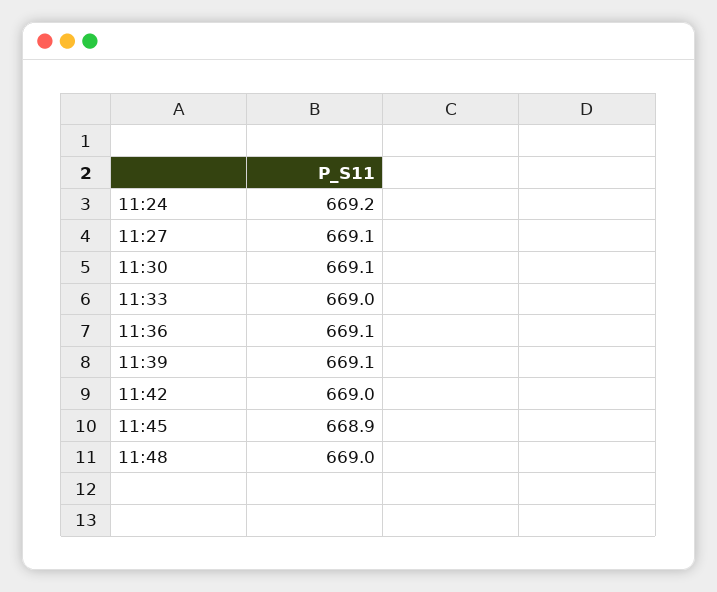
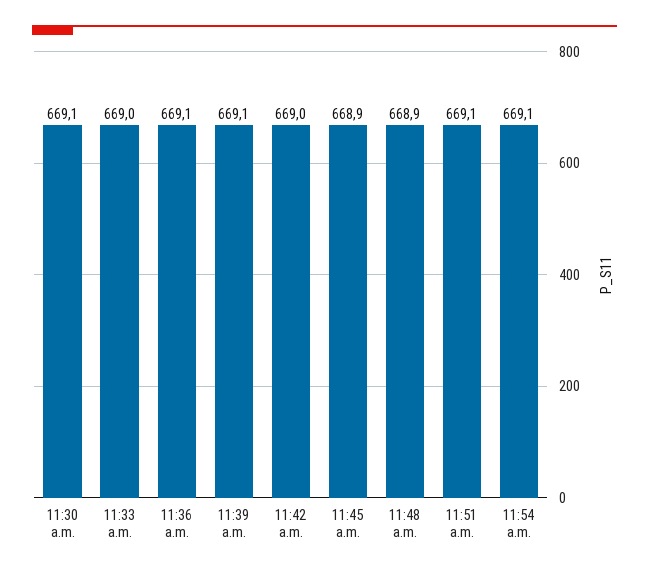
11:24: 669.2 -> none
11:27: 669.1 -> none
11:48: 669 -> 668.9
11:51 a.m.: none -> 669.1
11:54 a.m.: none -> 669.1

